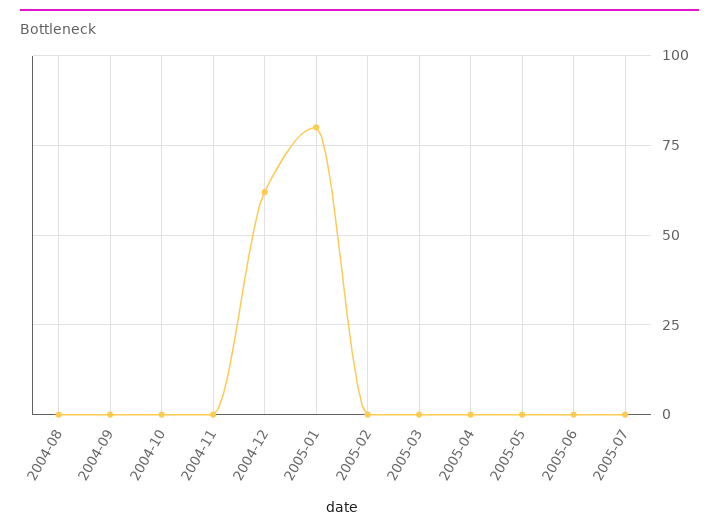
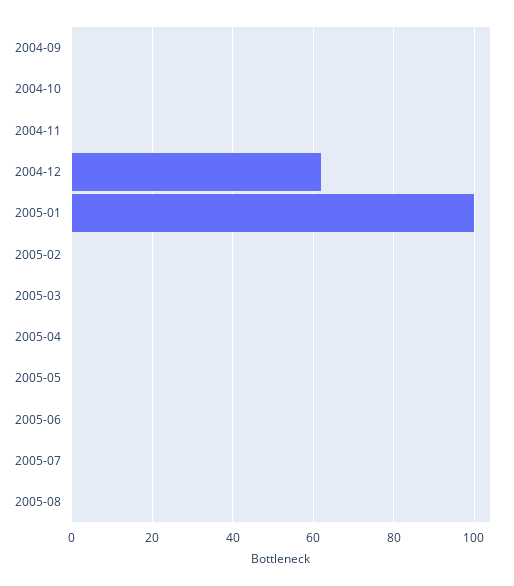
2004-08: 0 -> none
2005-01: 80 -> 100
2005-08: none -> 0

